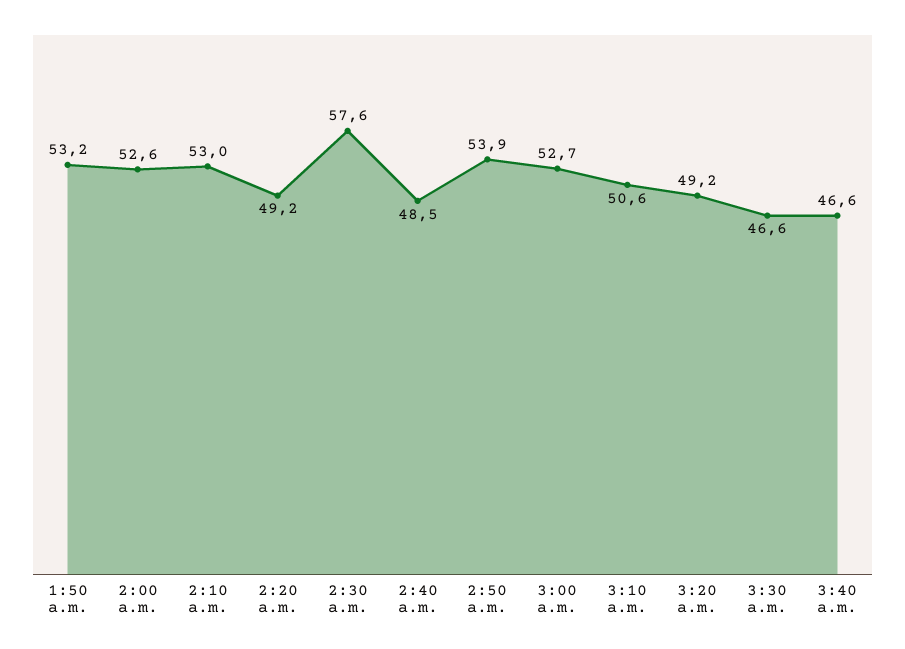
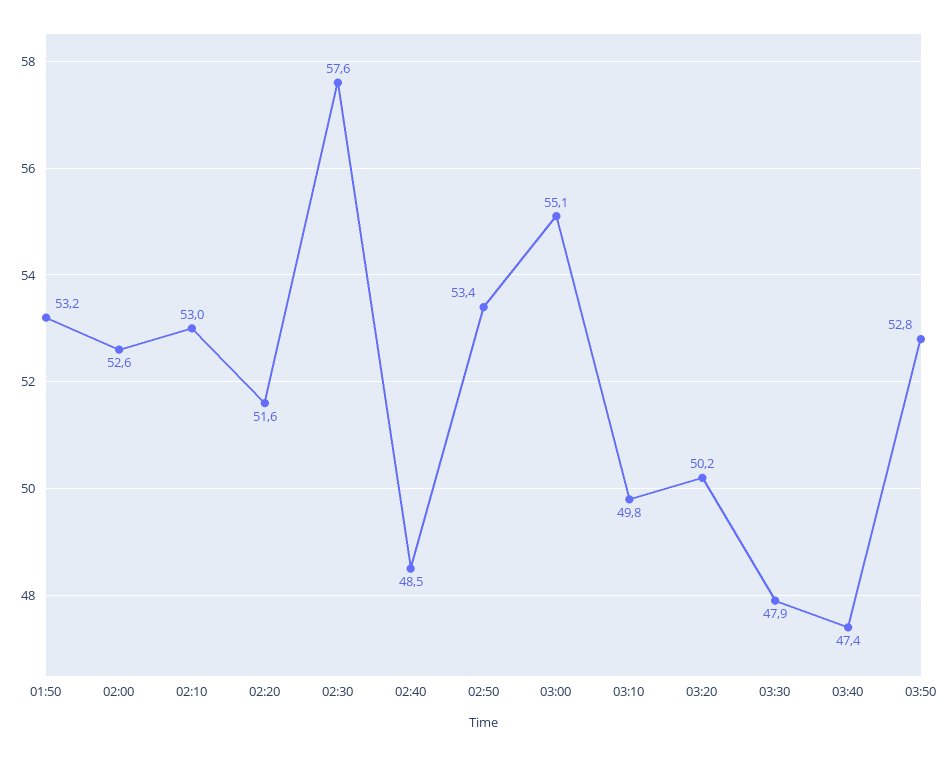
2:20 a.m.: 49.2 -> 51.6
2:50 a.m.: 53.9 -> 53.4
3:00 a.m.: 52.7 -> 55.1
3:10 a.m.: 50.6 -> 49.8
3:20 a.m.: 49.2 -> 50.2
3:30 a.m.: 46.6 -> 47.9
3:40 a.m.: 46.6 -> 47.4
03:50: none -> 52.8

